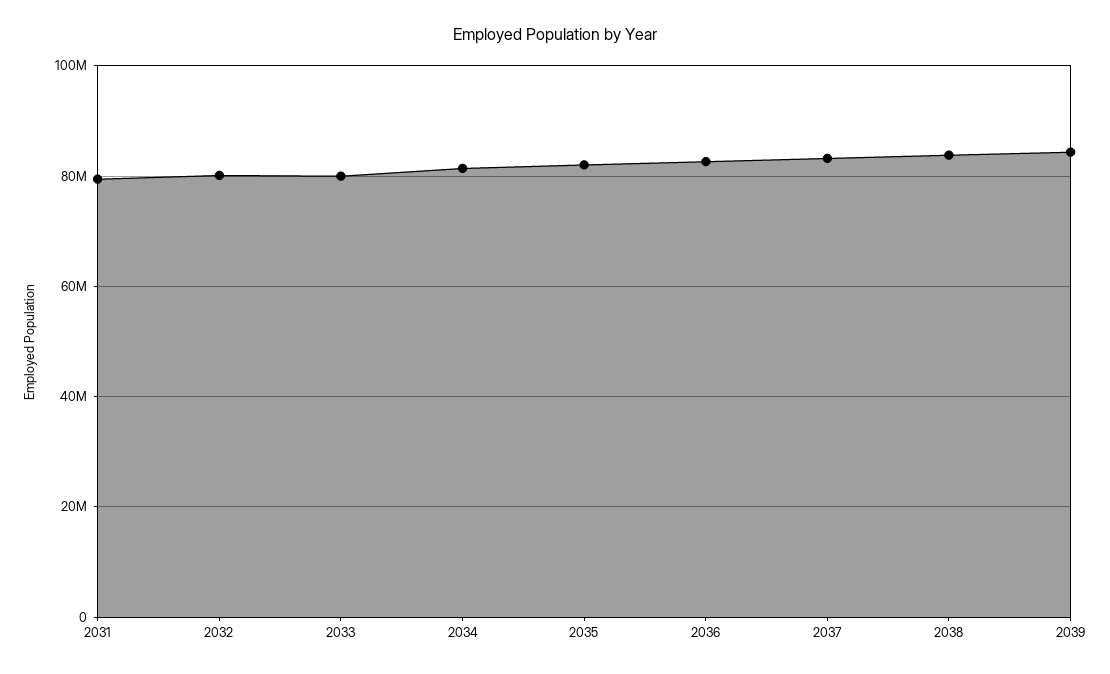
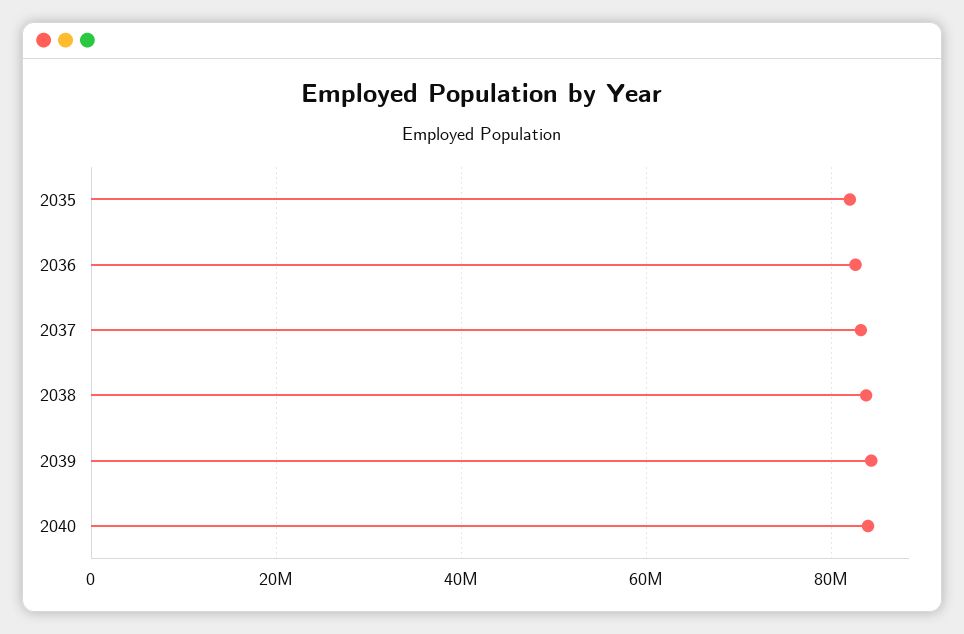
2031: 80000000 -> none
2032: 80000000 -> none
2033: 80000000 -> none
2034: 82000000 -> none
2040: none -> 84000000

